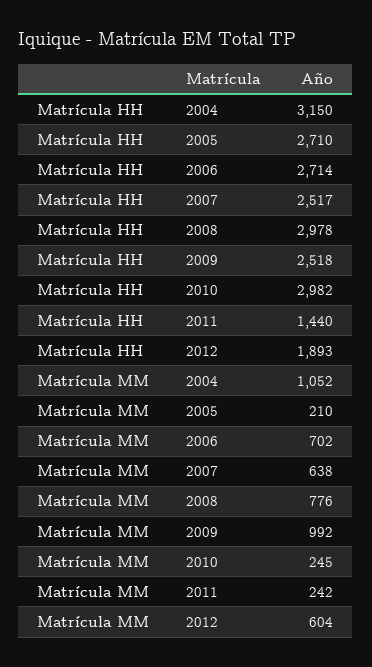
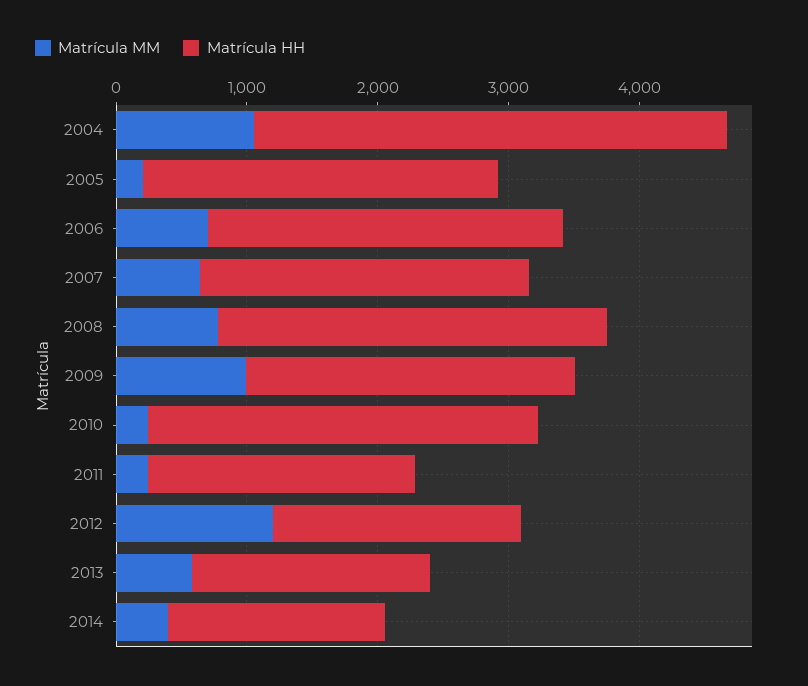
Matrícula HH, 2004: 3150 -> 3600
Matrícula HH, 2011: 1440 -> 2000
Matrícula MM, 2012: 604 -> 1200
Matrícula MM, 2013: none -> 600
Matrícula HH, 2013: none -> 1800
Matrícula MM, 2014: none -> 400
Matrícula HH, 2014: none -> 1600

